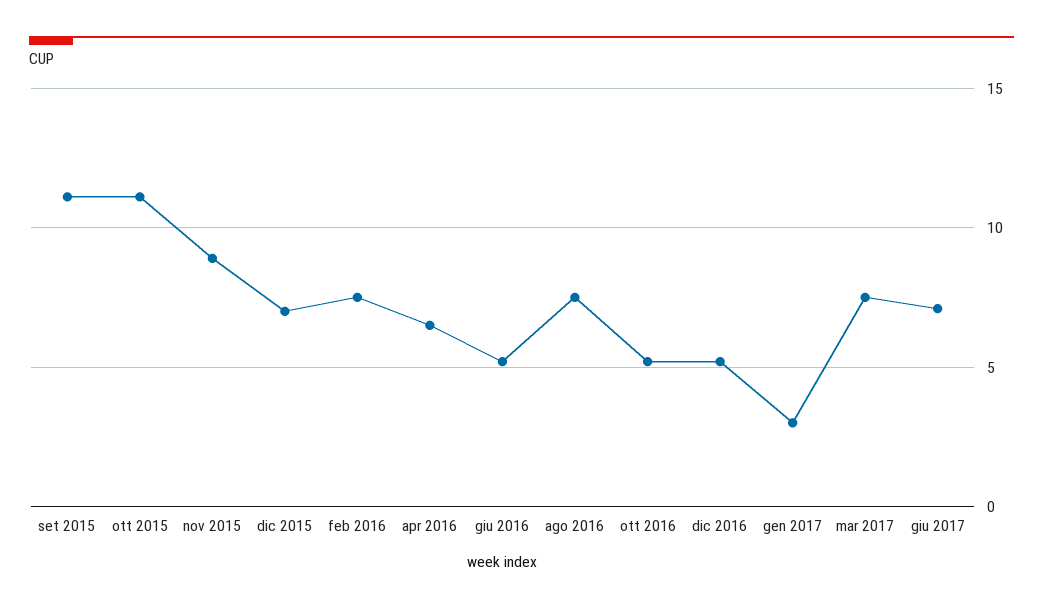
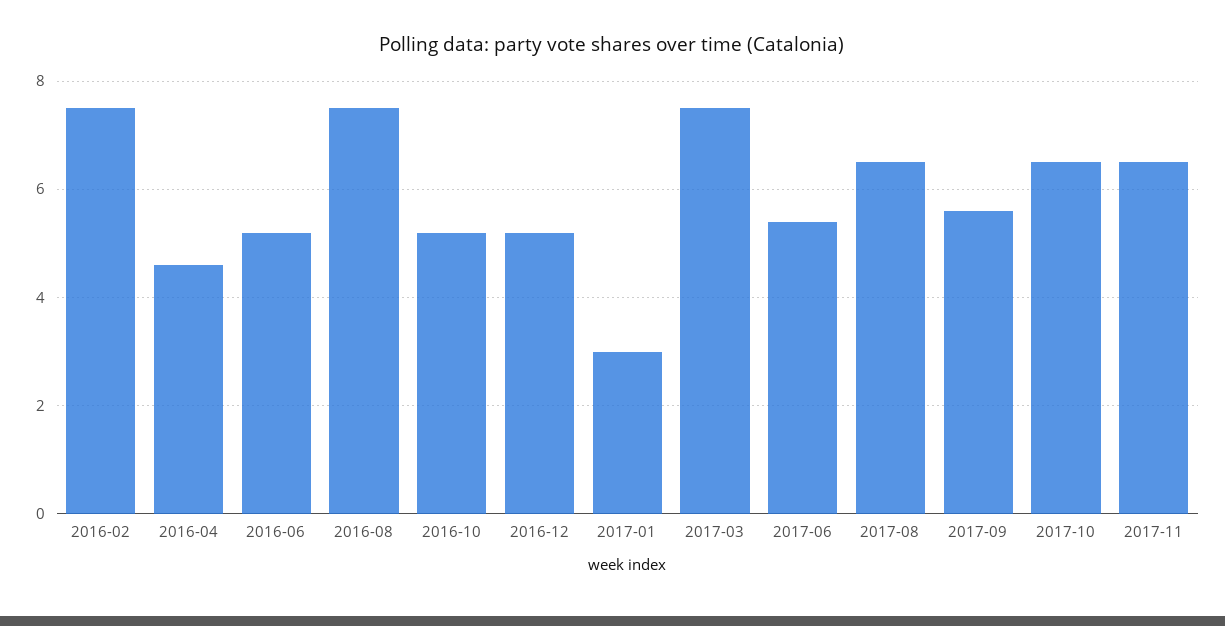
set 2015: 11 -> none
ott 2015: 11 -> none
nov 2015: 9 -> none
dic 2015: 7 -> none
apr 2016: 6.5 -> 4.5
giu 2017: 7 -> 5.5
2017-08: none -> 6.5
2017-09: none -> 5.5
2017-10: none -> 6.5
2017-11: none -> 6.5

